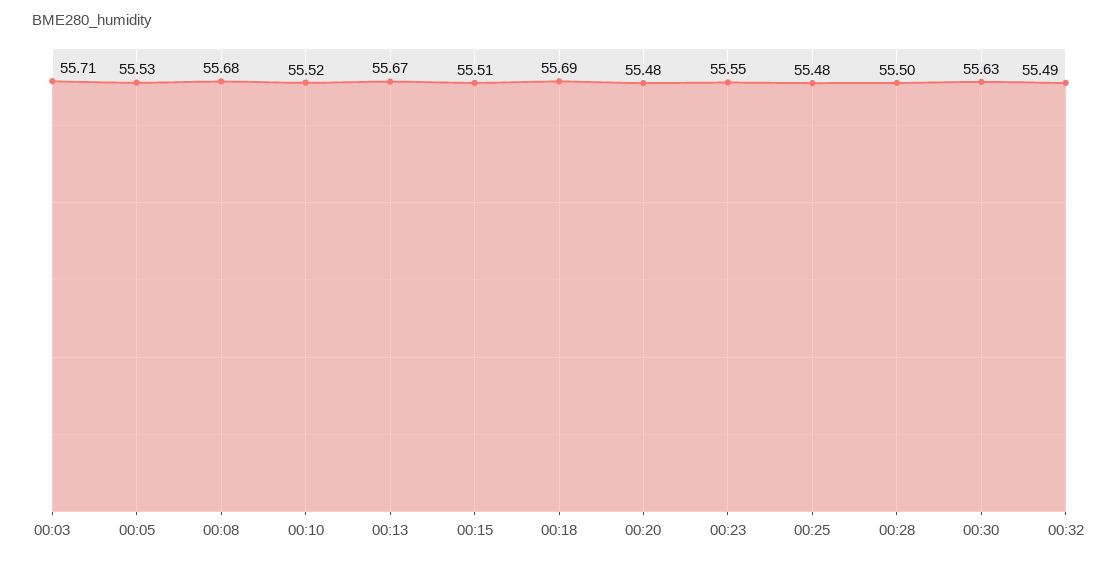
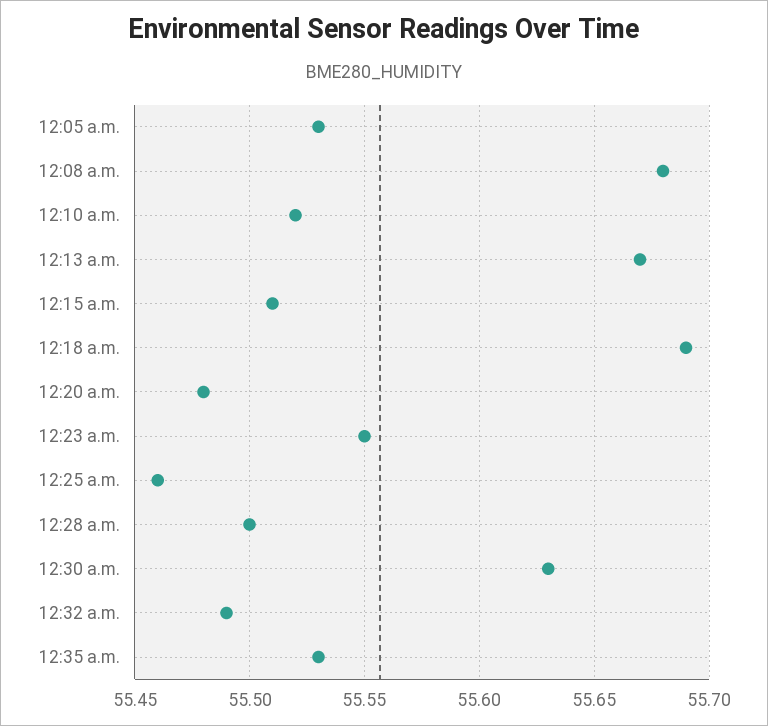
00:03: 55.71 -> none
00:25: 55.48 -> 55.46
12:35 a.m.: none -> 55.53

